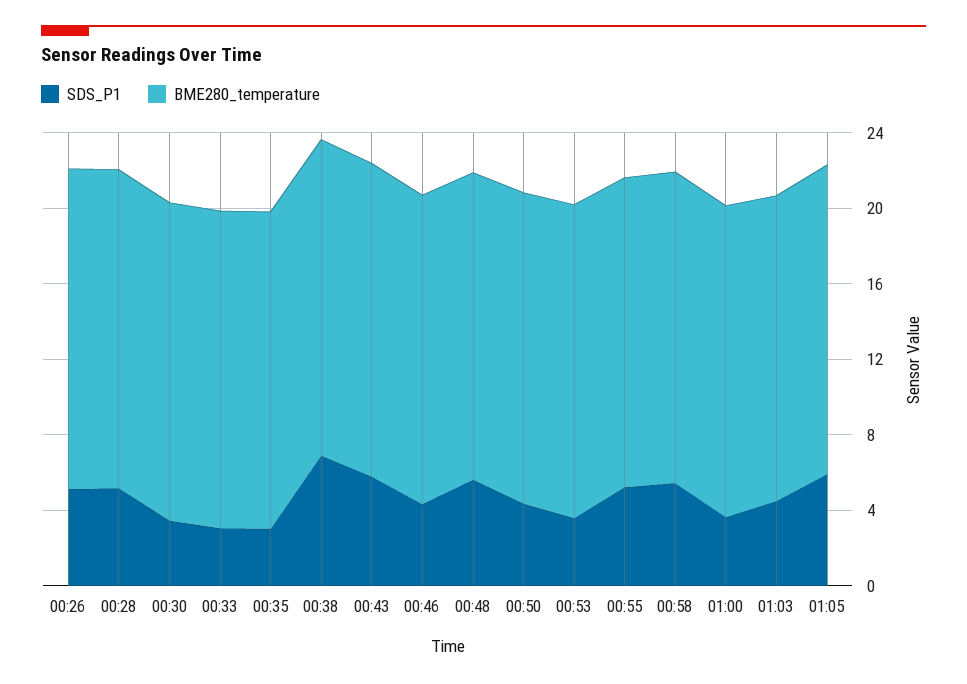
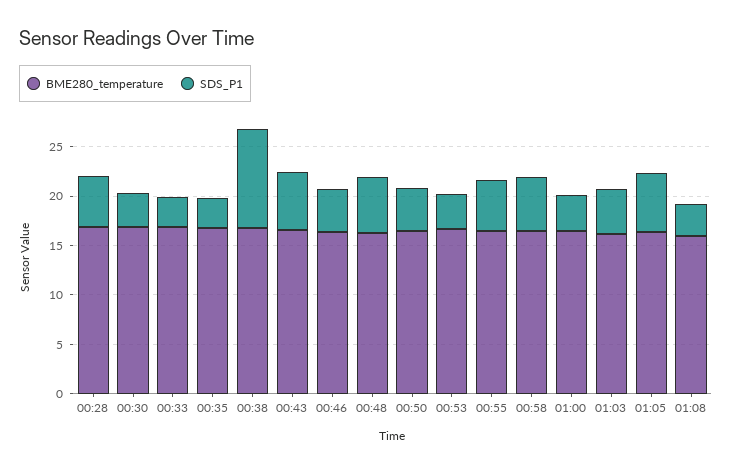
SDS_P1, 00:26: 5 -> none
BME280_temperature, 00:26: 17 -> none
SDS_P1, 00:38: 7 -> 10
BME280_temperature, 01:08: none -> 16
SDS_P1, 01:08: none -> 3

